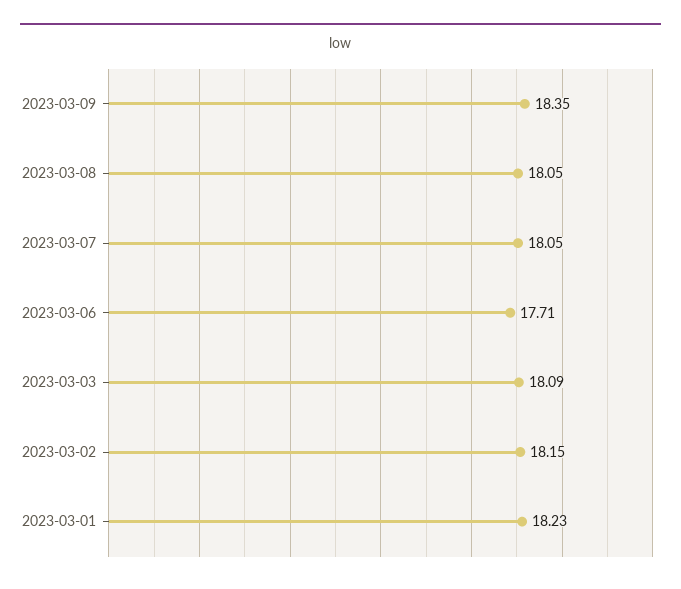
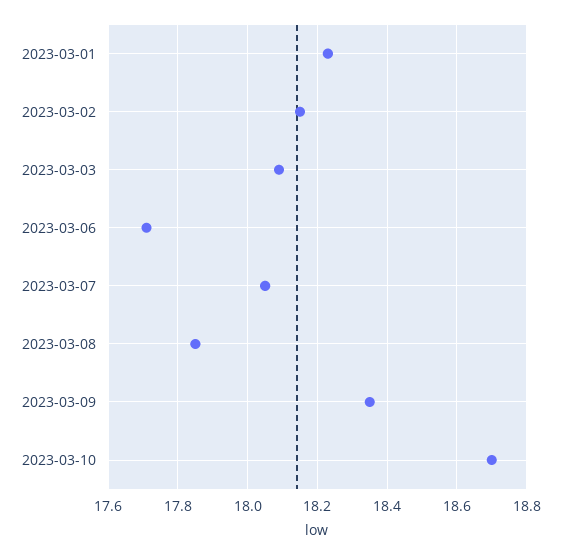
2023-03-08: 18.05 -> 17.85
2023-03-10: none -> 18.7

